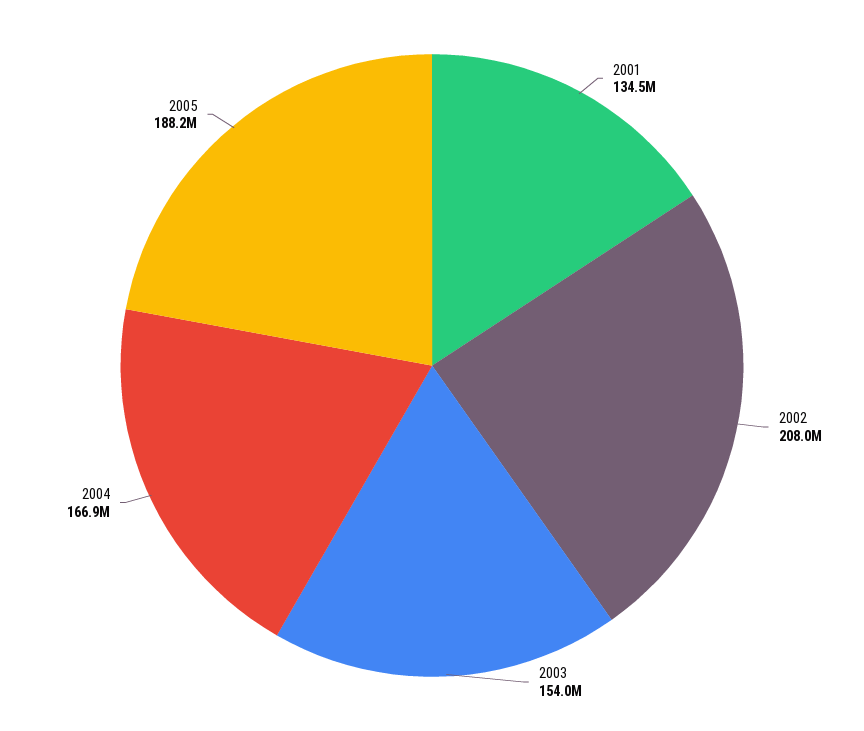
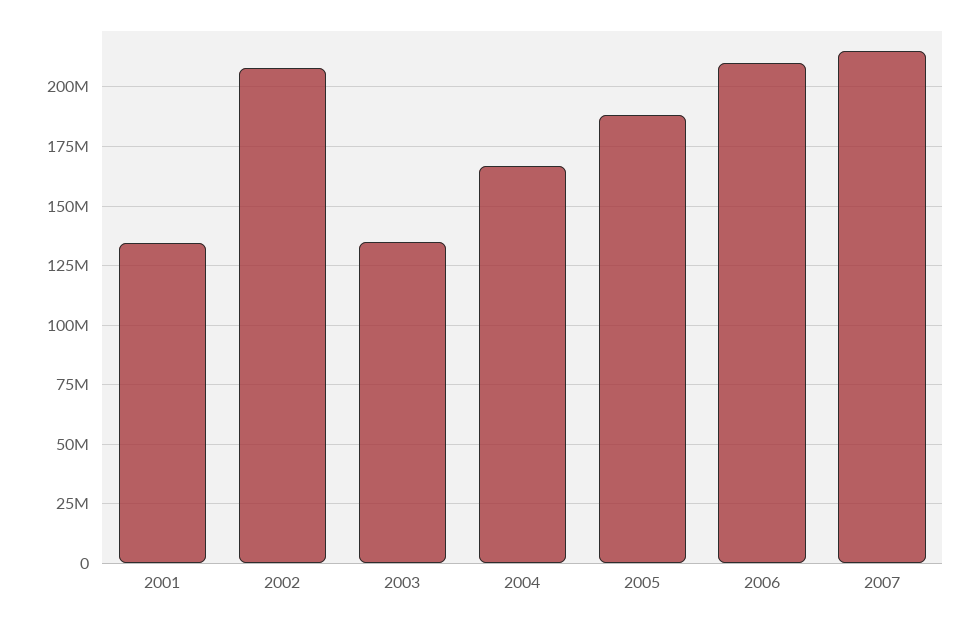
2003: 154000000 -> 135000000
2006: none -> 210000000
2007: none -> 215000000

